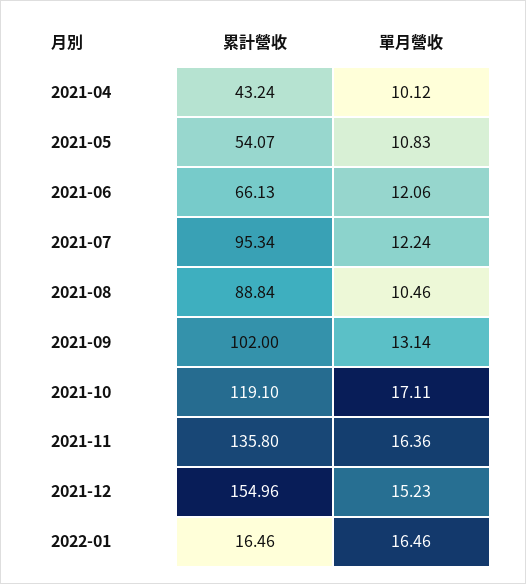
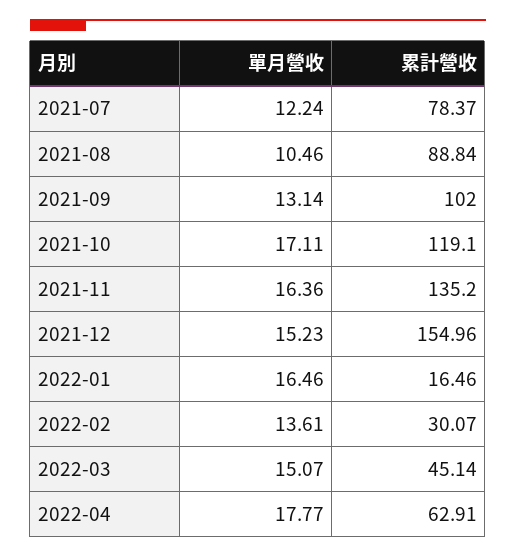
累計營收, 2021-04: 43.24 -> none
單月營收, 2021-04: 10.12 -> none
累計營收, 2021-05: 54.07 -> none
單月營收, 2021-05: 10.83 -> none
累計營收, 2021-06: 66.13 -> none
單月營收, 2021-06: 12.06 -> none
累計營收, 2021-07: 95.34 -> 78.37
累計營收, 2021-11: 135.8 -> 135.2
單月營收, 2022-02: none -> 13.61
累計營收, 2022-02: none -> 30.07
單月營收, 2022-03: none -> 15.07
累計營收, 2022-03: none -> 45.14
單月營收, 2022-04: none -> 17.77
累計營收, 2022-04: none -> 62.91

